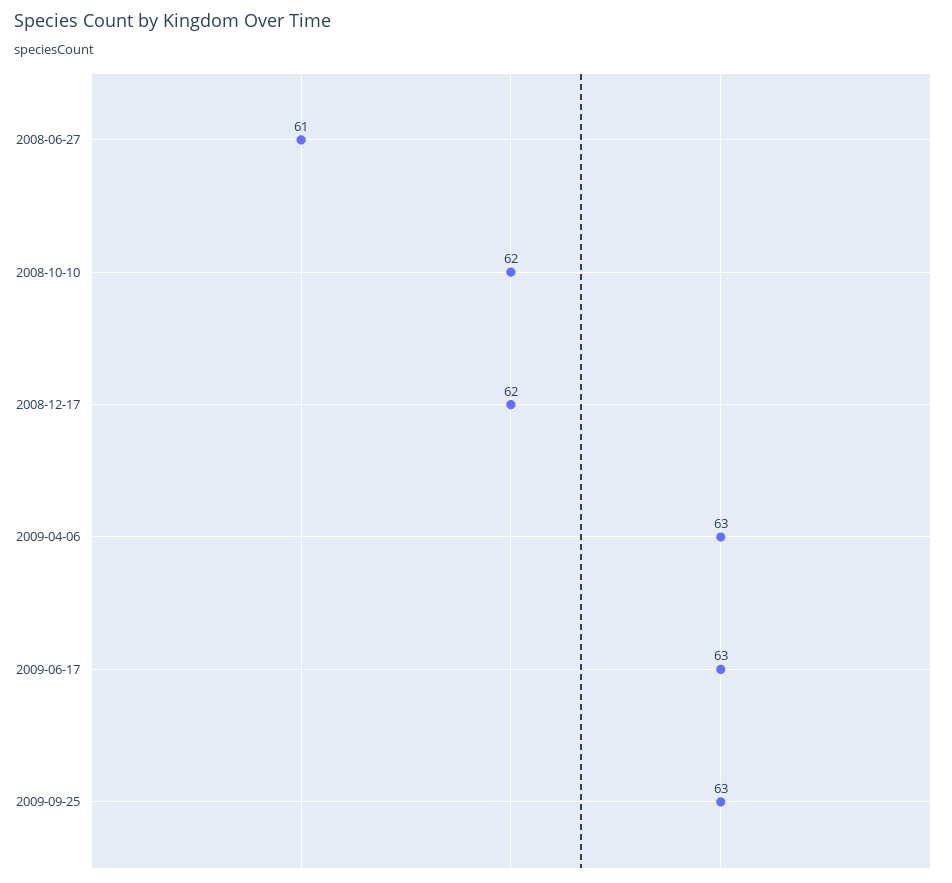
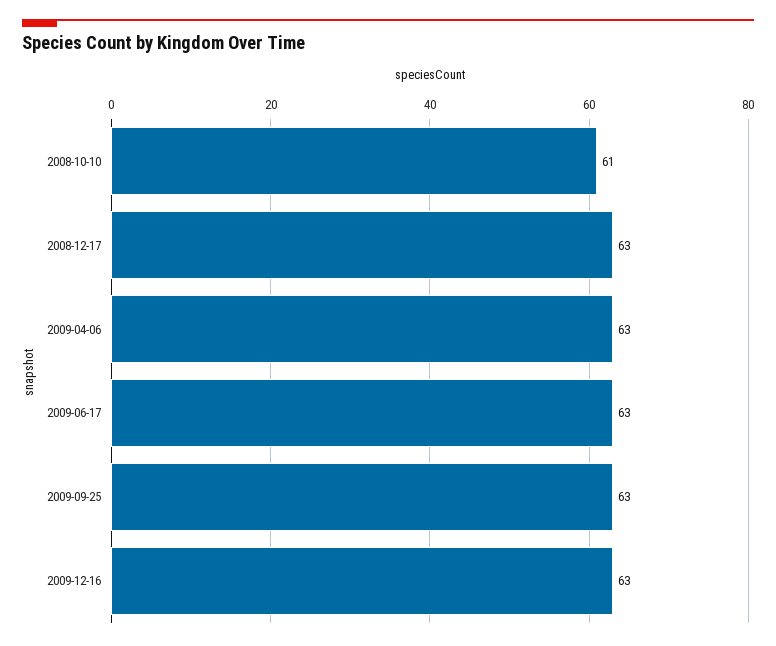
2008-06-27: 61 -> none
2008-10-10: 62 -> 61
2008-12-17: 62 -> 63
2009-12-16: none -> 63

